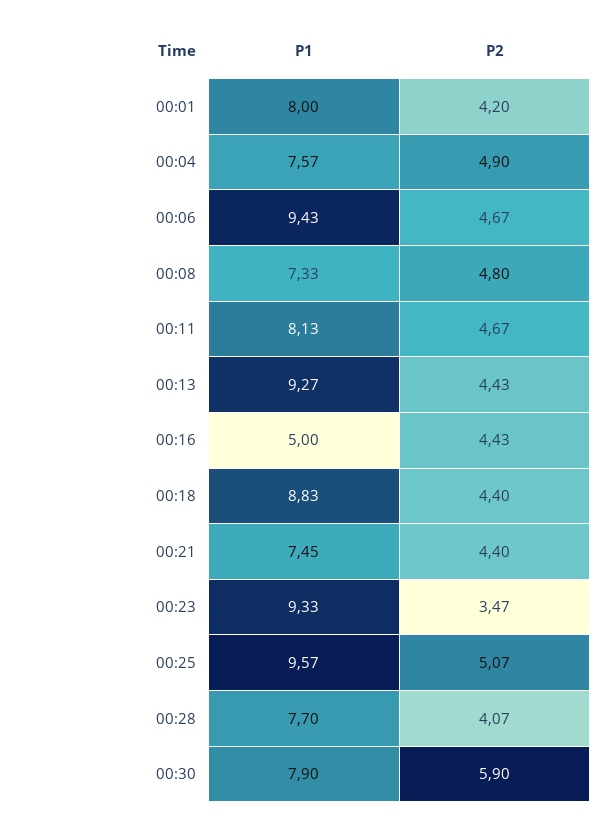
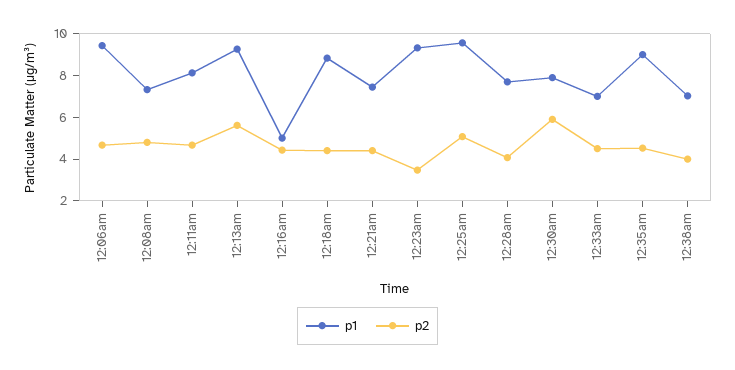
P1, 00:01: 8 -> none
P2, 00:01: 4.2 -> none
P1, 00:04: 7.57 -> none
P2, 00:04: 4.9 -> none
P2, 00:13: 4.43 -> 5.5
P1, 12:33am: none -> 7
P2, 12:33am: none -> 4.5
P1, 12:35am: none -> 9
P2, 12:35am: none -> 4.5
P1, 12:38am: none -> 7
P2, 12:38am: none -> 4

